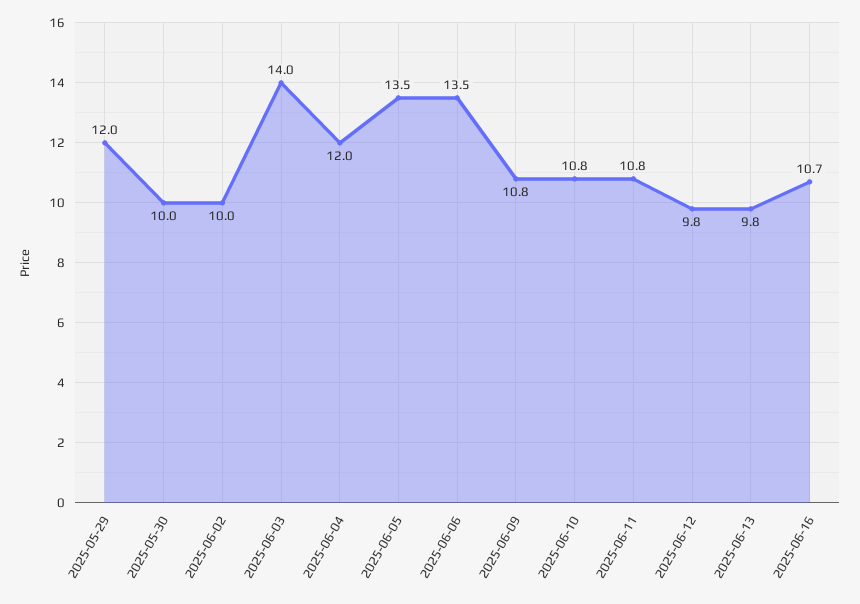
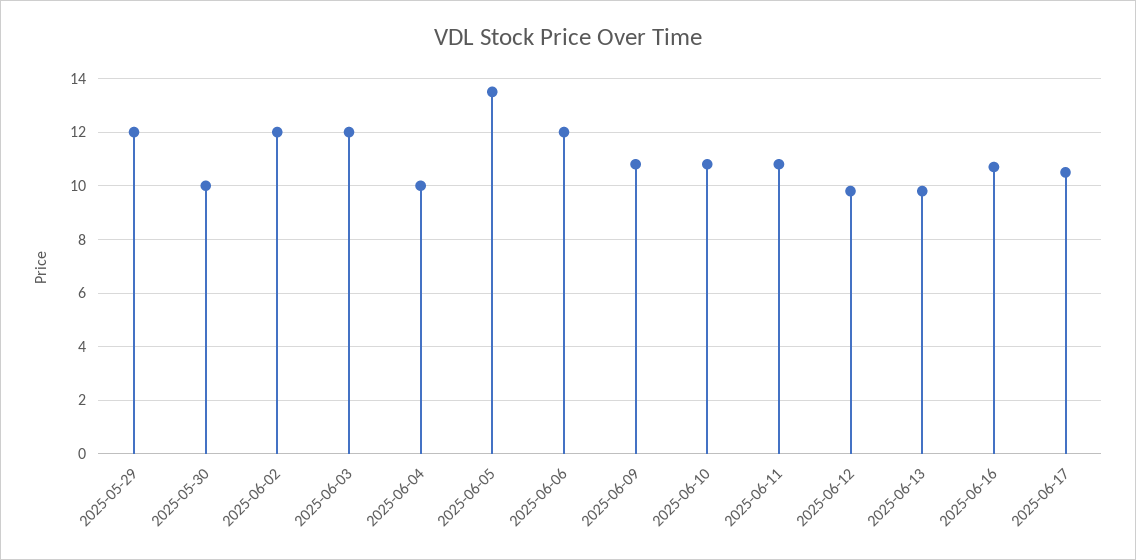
2025-06-02: 10 -> 12
2025-06-03: 14 -> 12
2025-06-04: 12 -> 10
2025-06-06: 13.5 -> 12
2025-06-17: none -> 10.5

